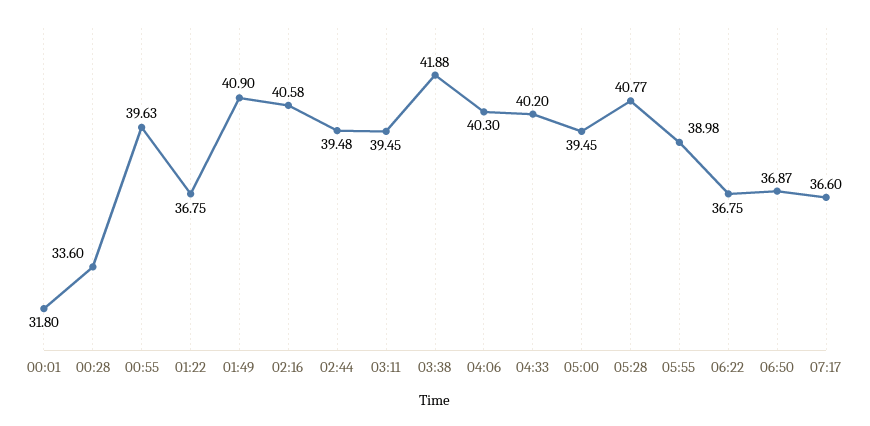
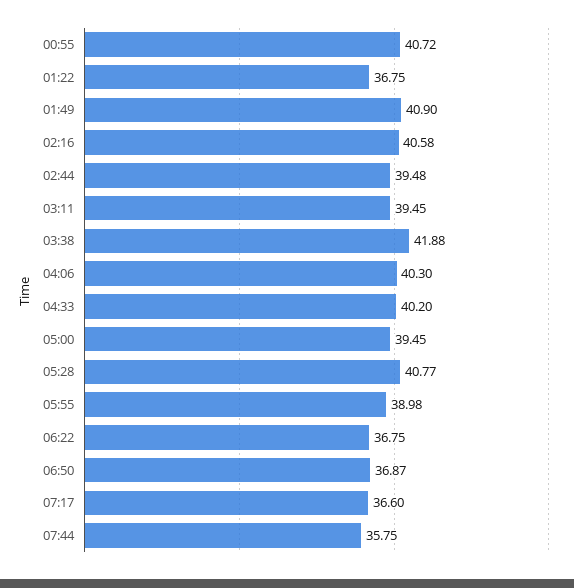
00:01: 31.8 -> none
00:28: 33.6 -> none
00:55: 39.63 -> 40.72
07:44: none -> 35.75

